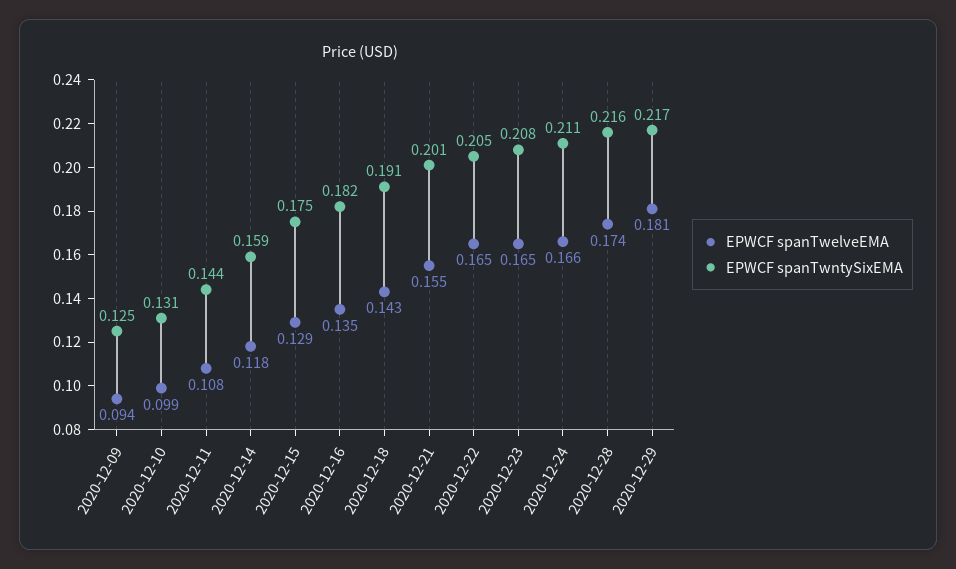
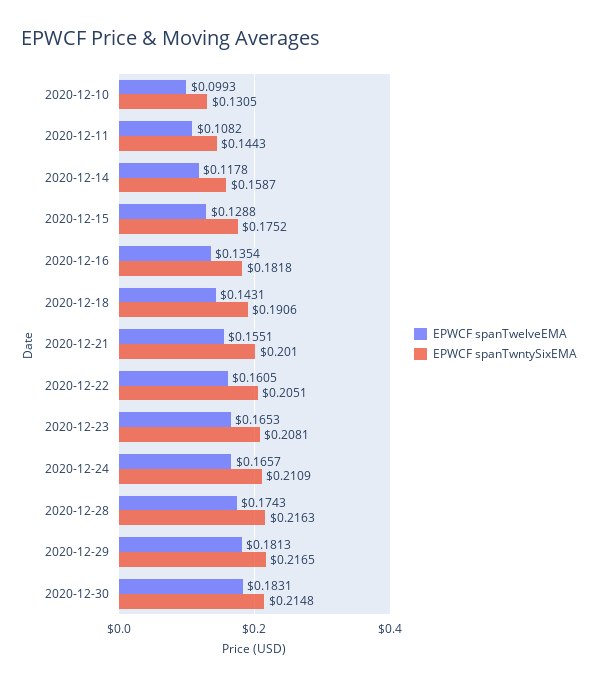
EPWCF spanTwelveEMA, 2020-12-09: 0.094 -> none
EPWCF spanTwntySixEMA, 2020-12-09: 0.125 -> none
EPWCF spanTwelveEMA, 2020-12-22: 0.165 -> 0.1605
EPWCF spanTwelveEMA, 2020-12-30: none -> 0.1831
EPWCF spanTwntySixEMA, 2020-12-30: none -> 0.2148

